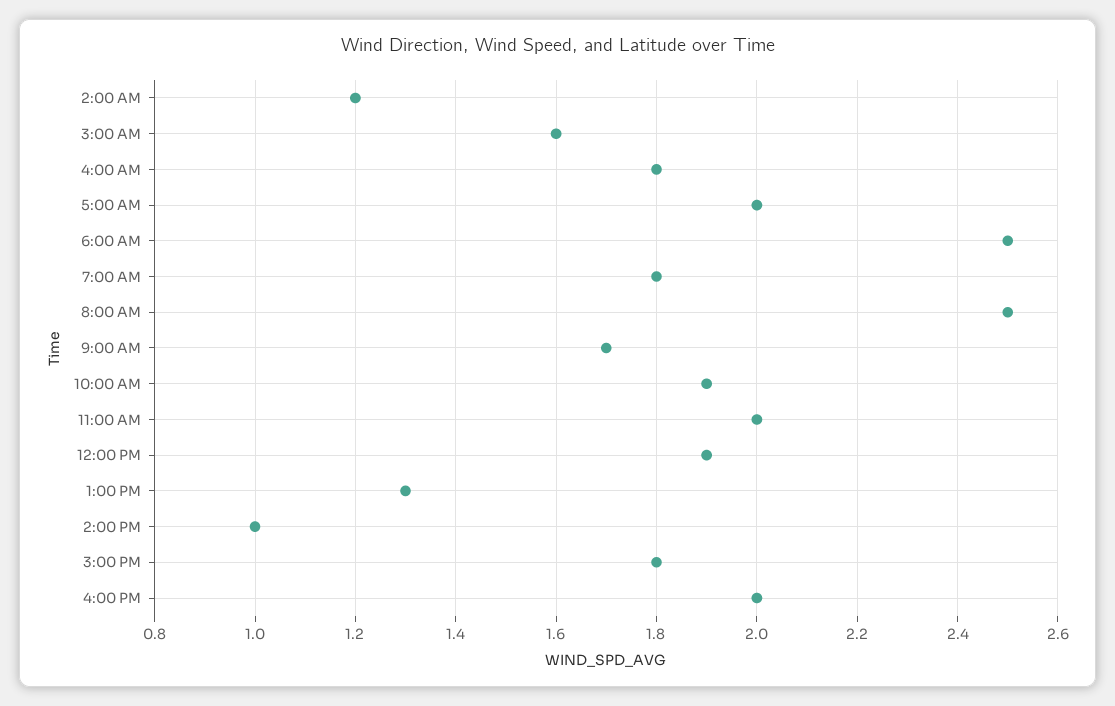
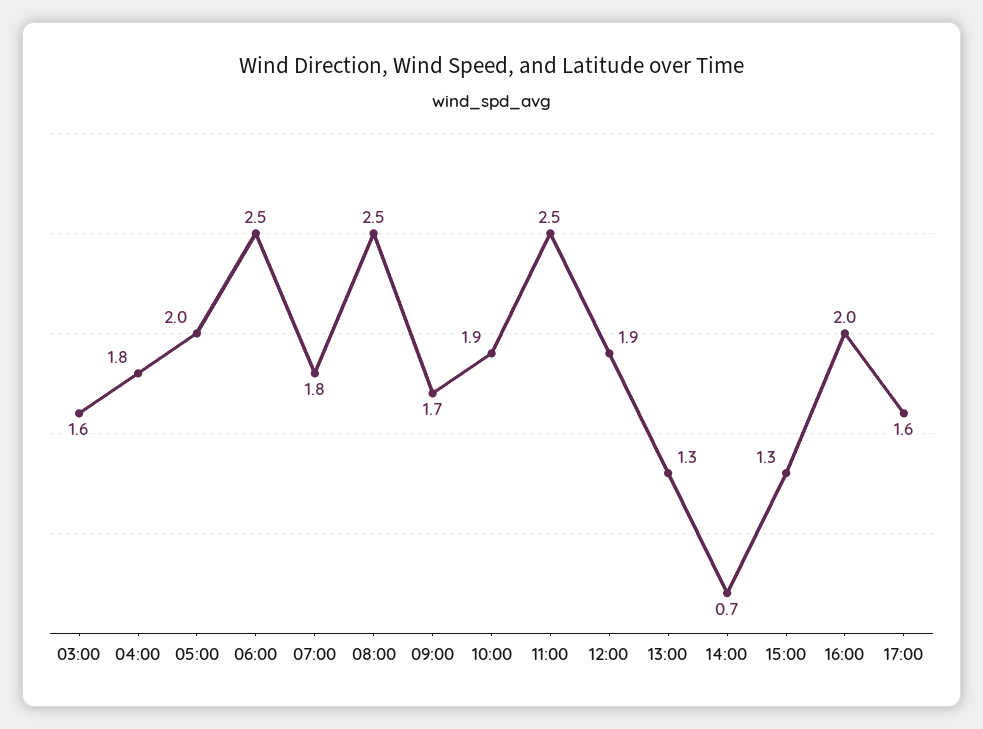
2:00 AM: 1.2 -> none
11:00 AM: 2 -> 2.5
2:00 PM: 1 -> 0.7
3:00 PM: 1.8 -> 1.3
17:00: none -> 1.6

